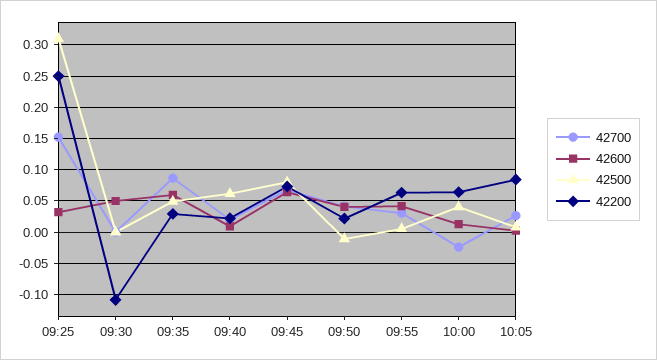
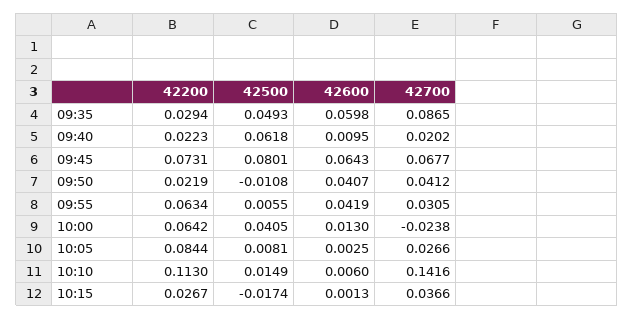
42700, 09:25: 0.15 -> none
42600, 09:25: 0.03 -> none
42500, 09:25: 0.31 -> none
42200, 09:25: 0.25 -> none
42700, 09:30: 0 -> none
42600, 09:30: 0.05 -> none
42500, 09:30: 0 -> none
42200, 09:30: -0.11 -> none
42200, 10:10: none -> 0.113
42500, 10:10: none -> 0.0149
42600, 10:10: none -> 0.006
42700, 10:10: none -> 0.1416
42200, 10:15: none -> 0.0267
42500, 10:15: none -> -0.0174
42600, 10:15: none -> 0.0013
42700, 10:15: none -> 0.0366

